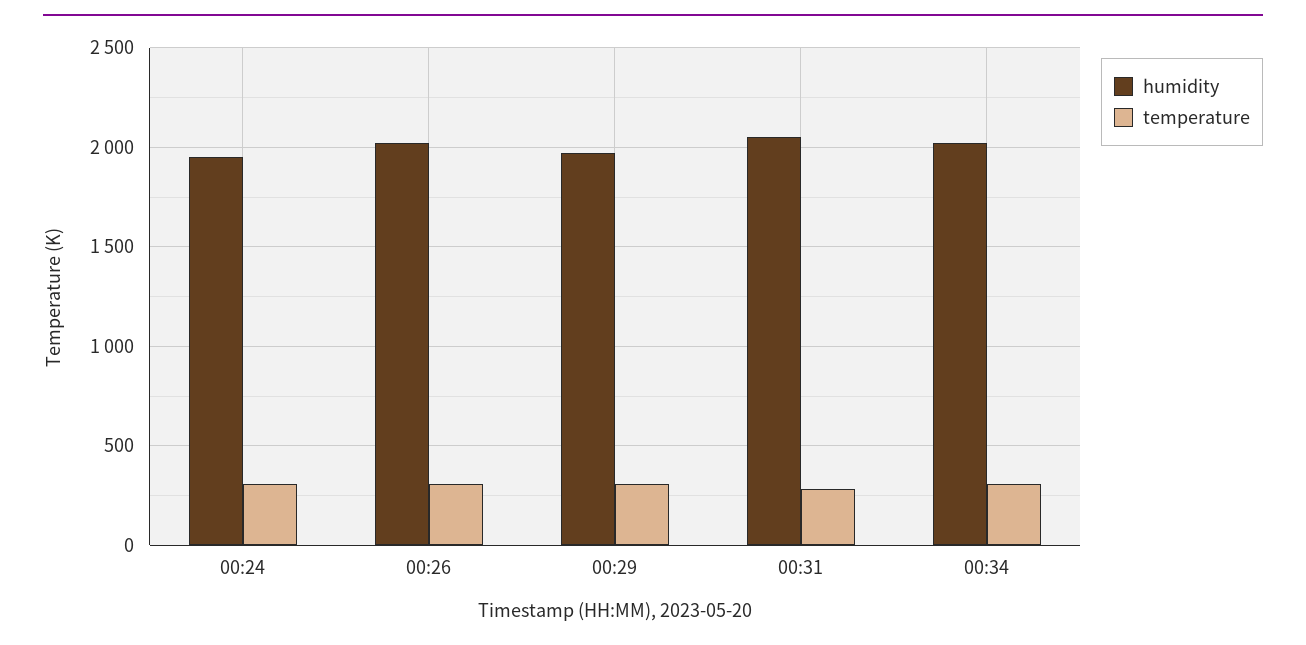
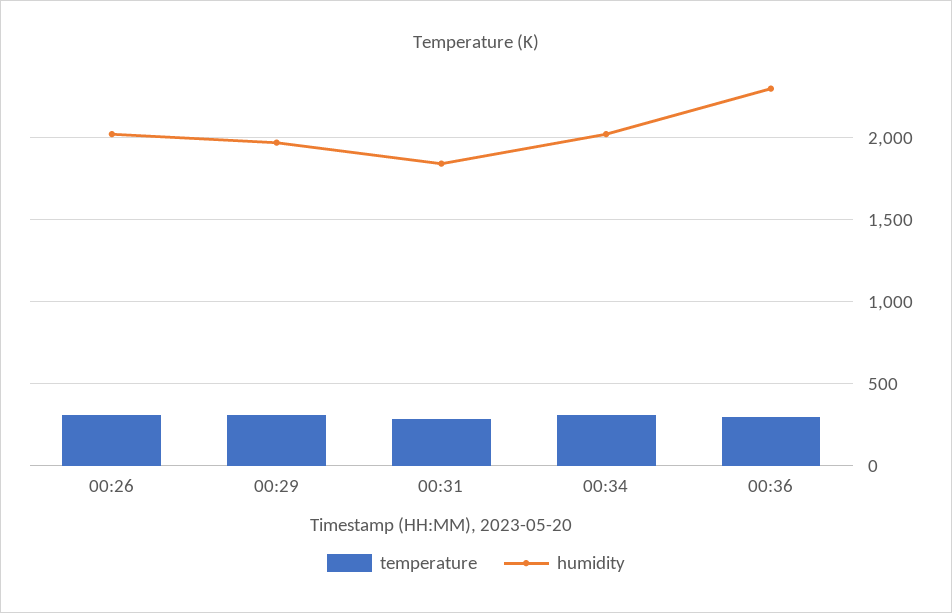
humidity, 00:24: 1950 -> none
temperature, 00:24: 300 -> none
humidity, 00:31: 2050 -> 1850
temperature, 00:36: none -> 300
humidity, 00:36: none -> 2300

